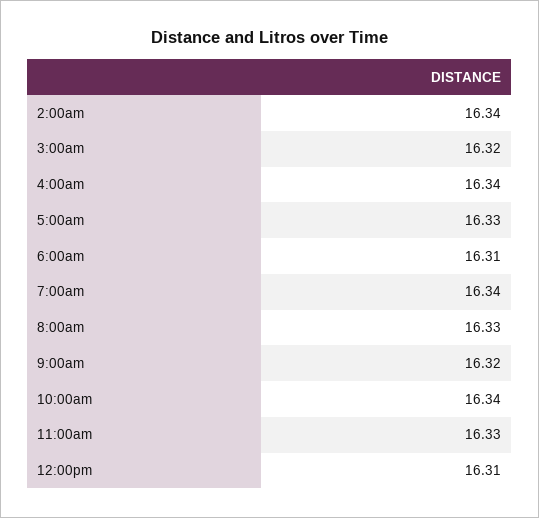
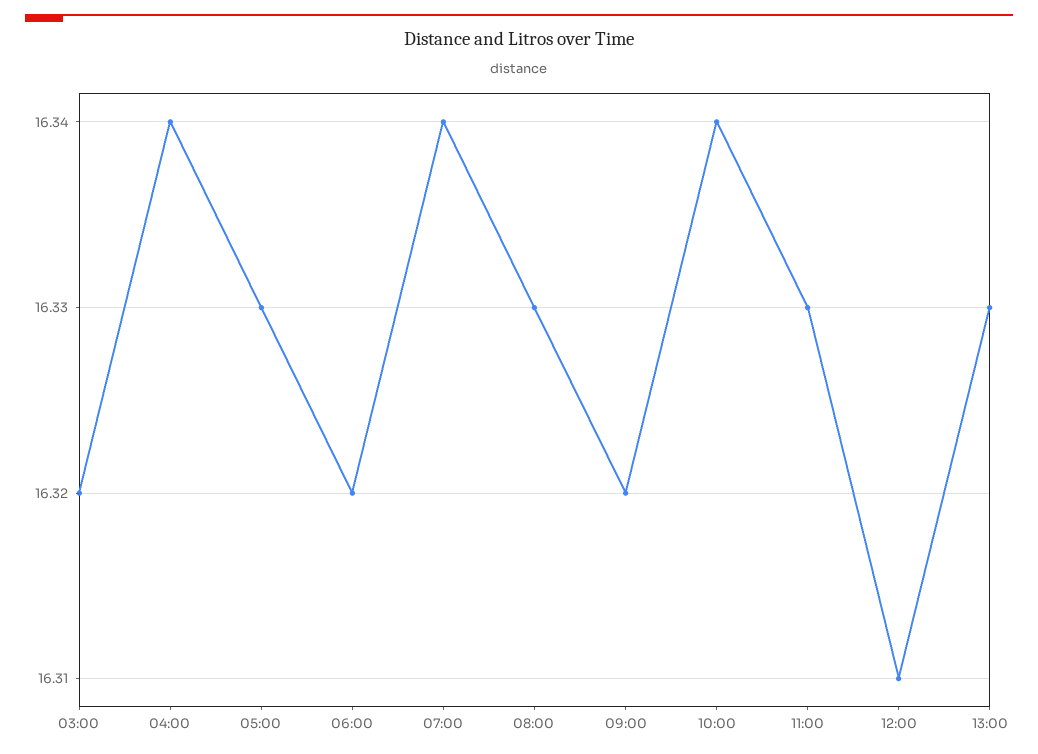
2:00am: 16.34 -> none
6:00am: 16.31 -> 16.32
13:00: none -> 16.33

